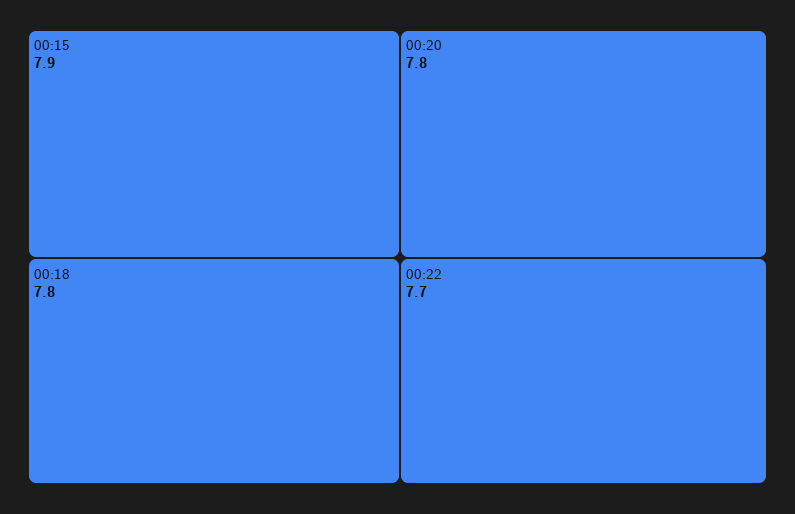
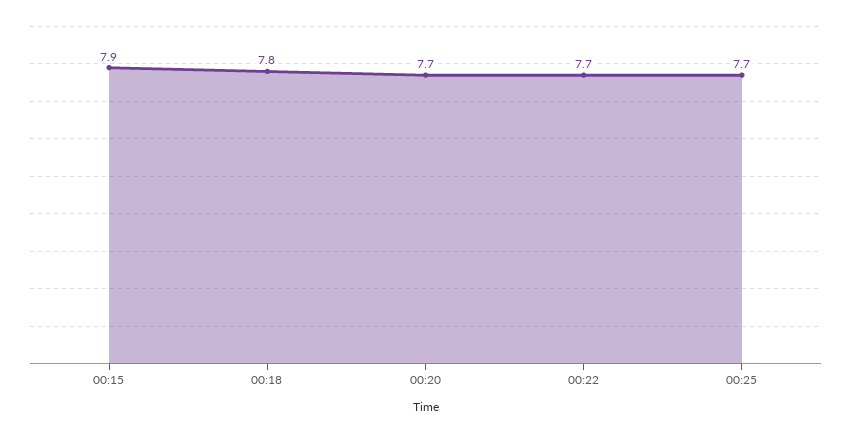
00:20: 7.8 -> 7.7
00:25: none -> 7.7

